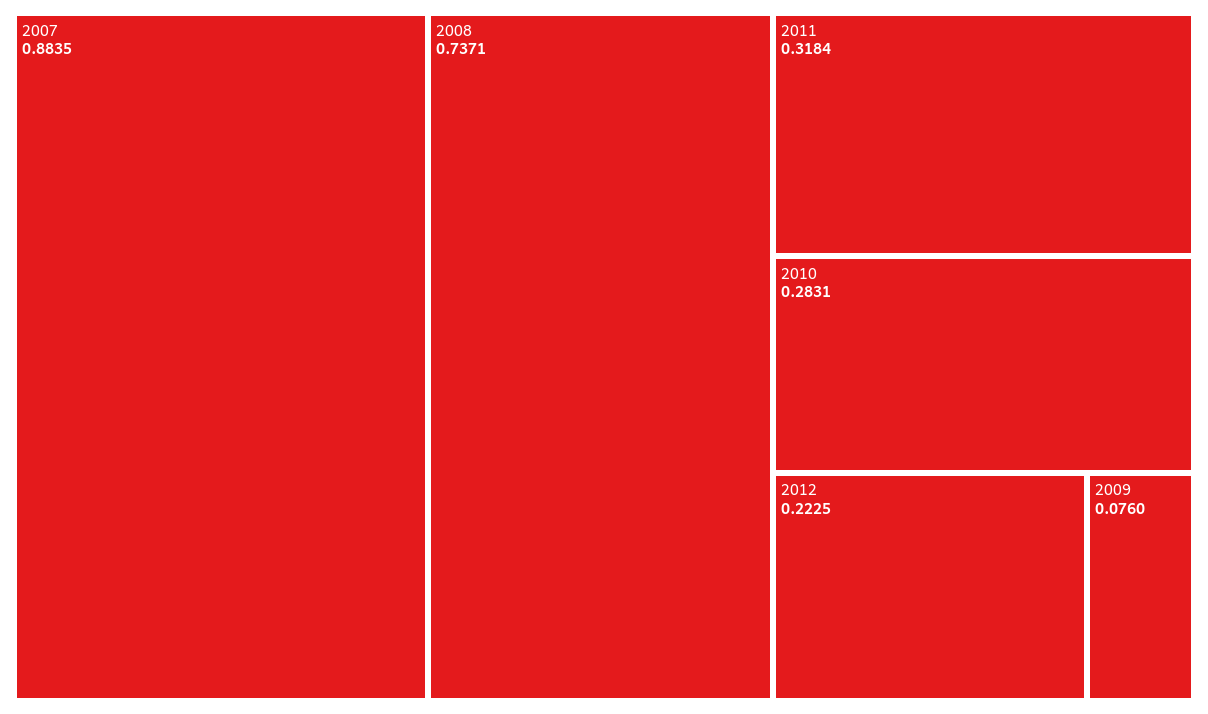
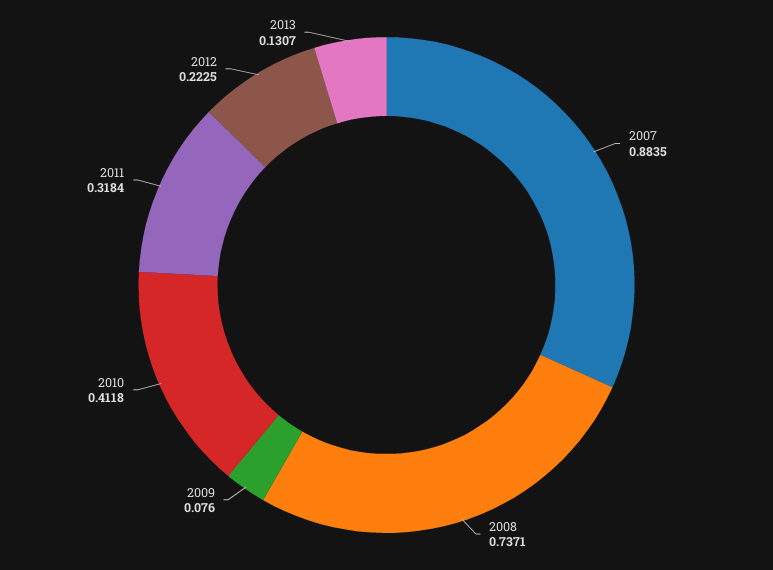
2010: 0.2831 -> 0.4118
2013: none -> 0.1307

